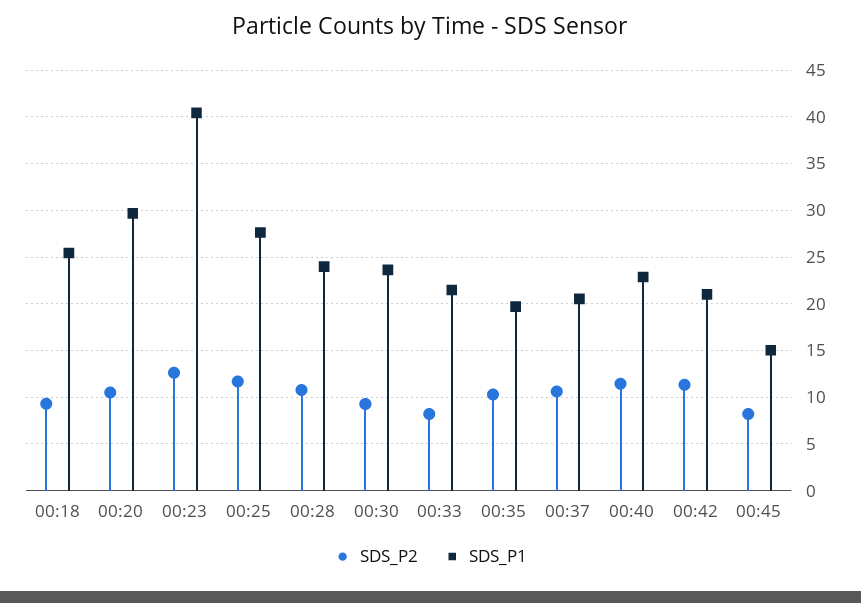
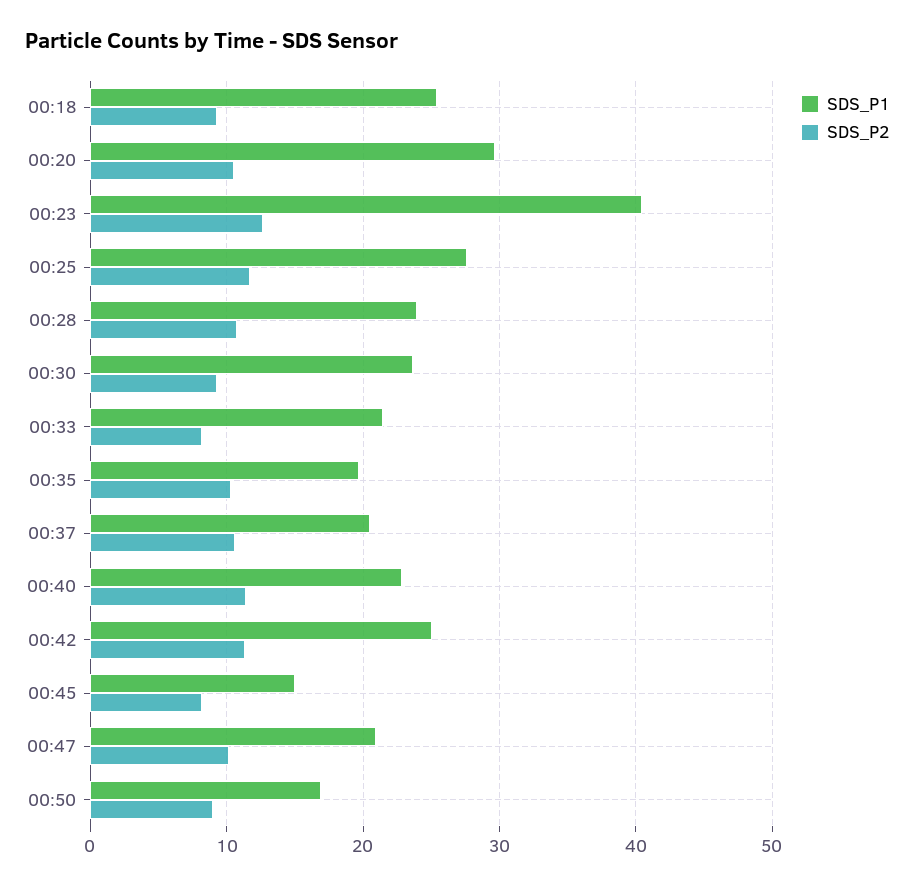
SDS_P1, 00:42: 21 -> 25
SDS_P1, 00:47: none -> 21
SDS_P2, 00:47: none -> 10
SDS_P1, 00:50: none -> 17
SDS_P2, 00:50: none -> 9

